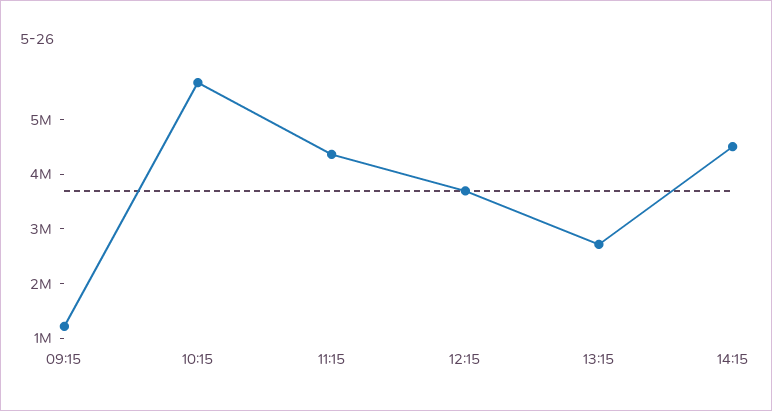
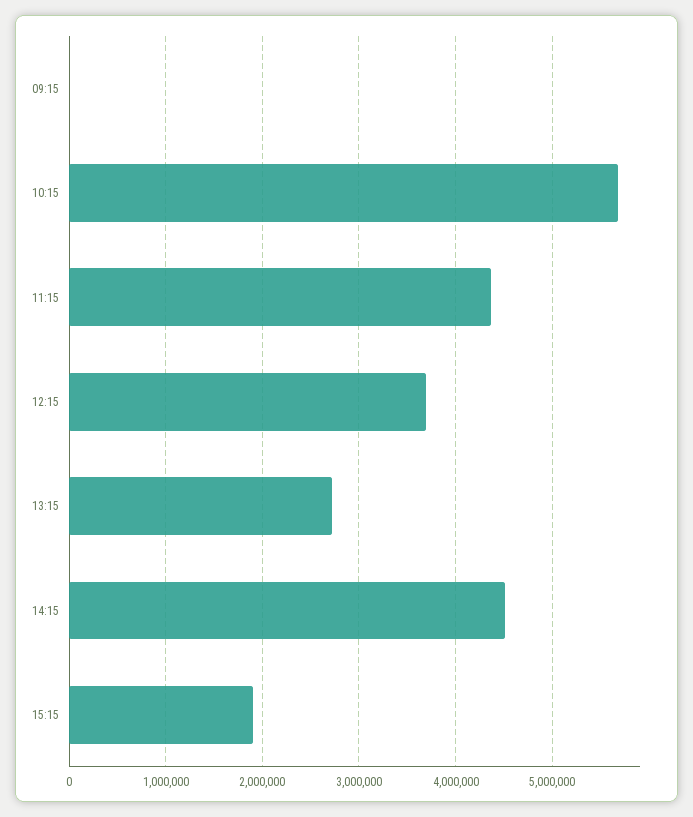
09:15: 1200000 -> 0
15:15: none -> 1900000

